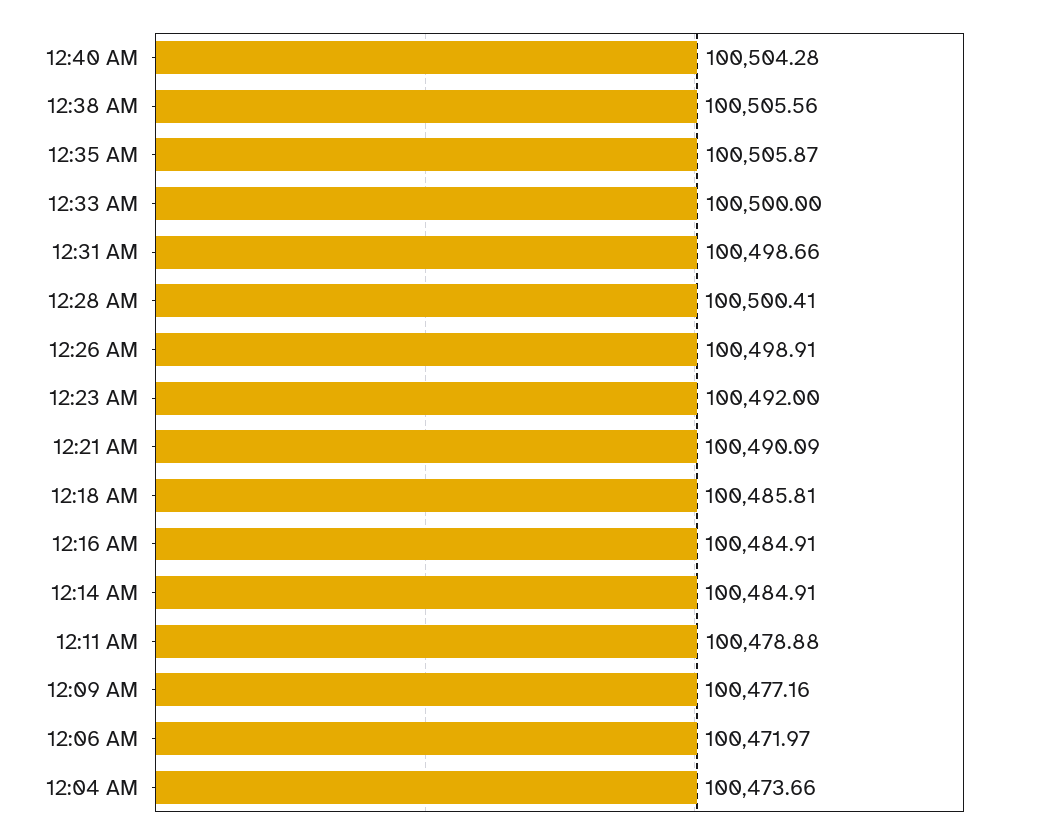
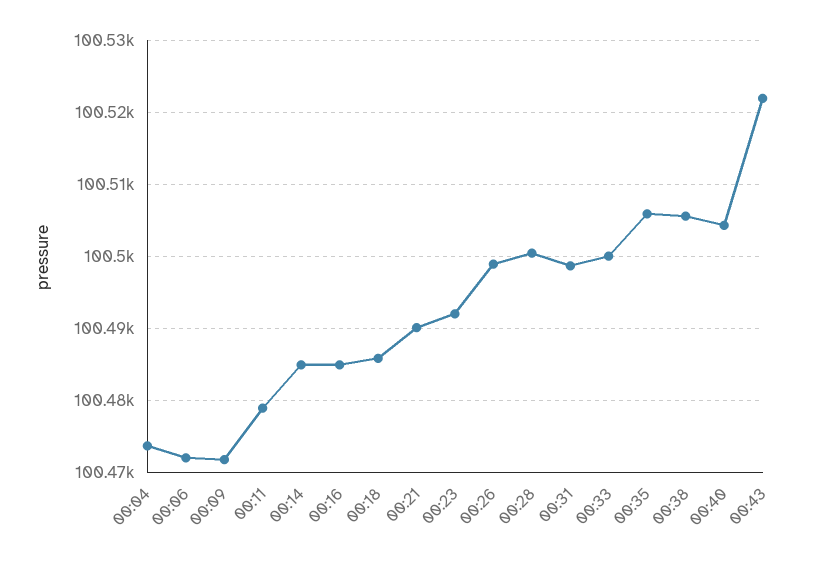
12:09 AM: 100477.16 -> 100472
00:43: none -> 100522

